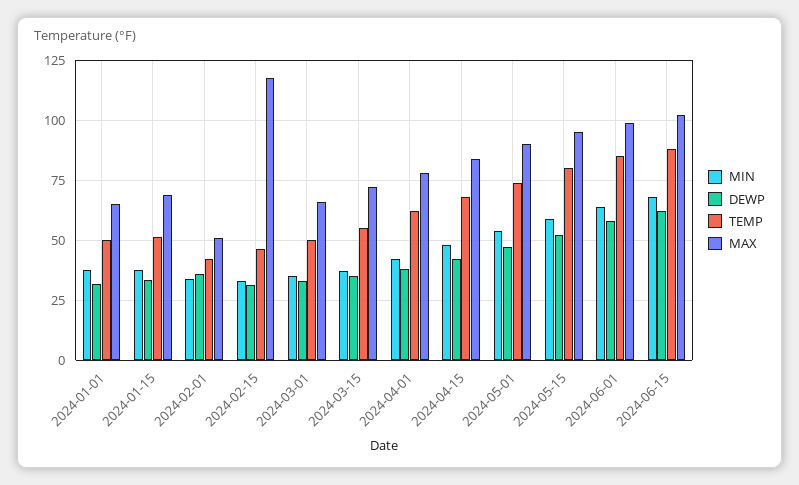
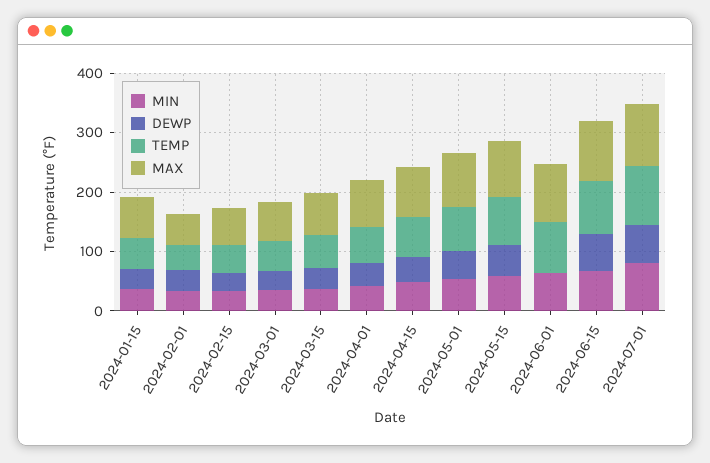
MIN, 2024-01-01: 37.5 -> none
DEWP, 2024-01-01: 32.5 -> none
TEMP, 2024-01-01: 50 -> none
MAX, 2024-01-01: 65 -> none
MAX, 2024-02-15: 117.5 -> 60
DEWP, 2024-06-01: 57.5 -> 0
MIN, 2024-07-01: none -> 80
DEWP, 2024-07-01: none -> 60
TEMP, 2024-07-01: none -> 100
MAX, 2024-07-01: none -> 100

